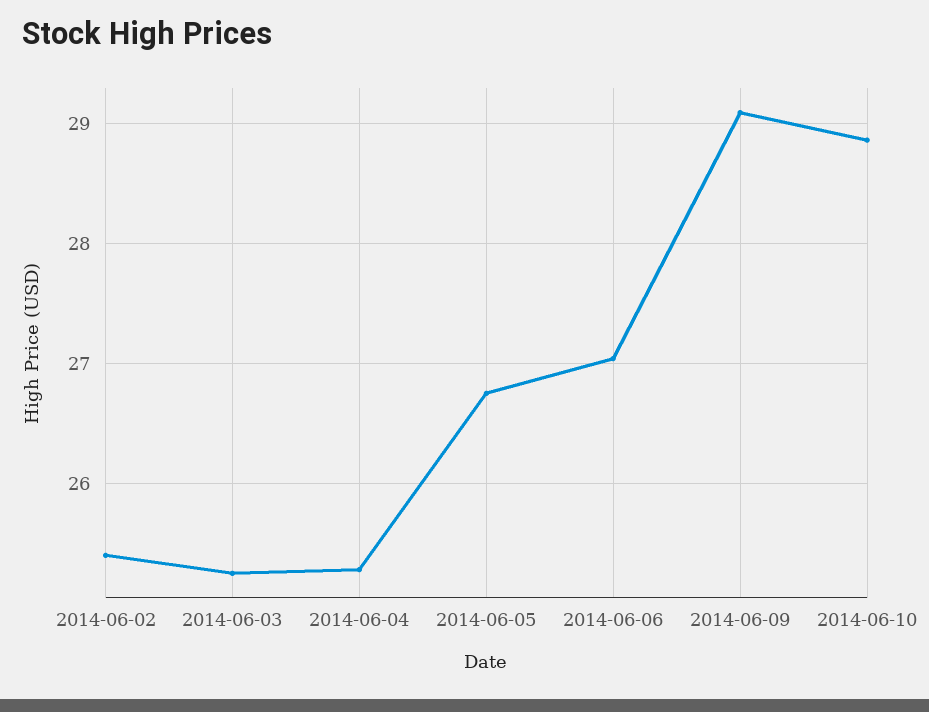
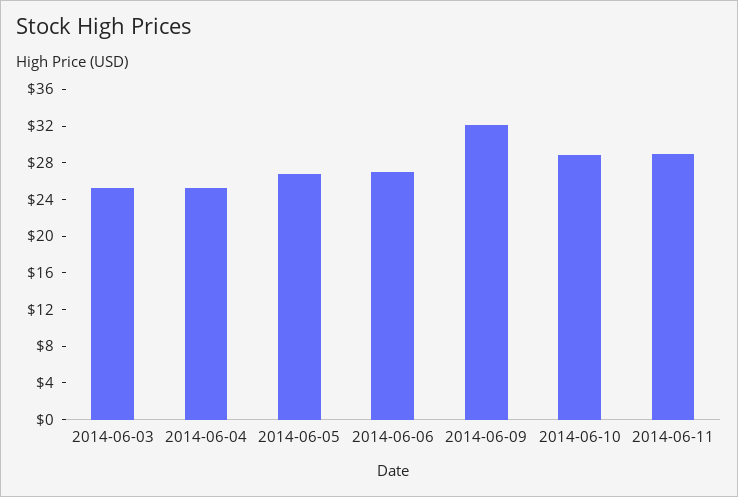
2014-06-02: 25.4 -> none
2014-06-09: 29.1 -> 32
2014-06-11: none -> 29

